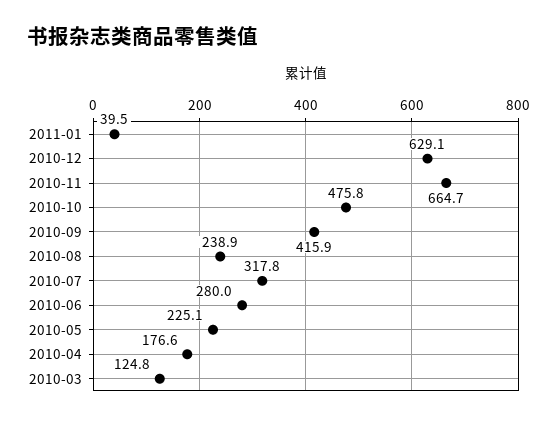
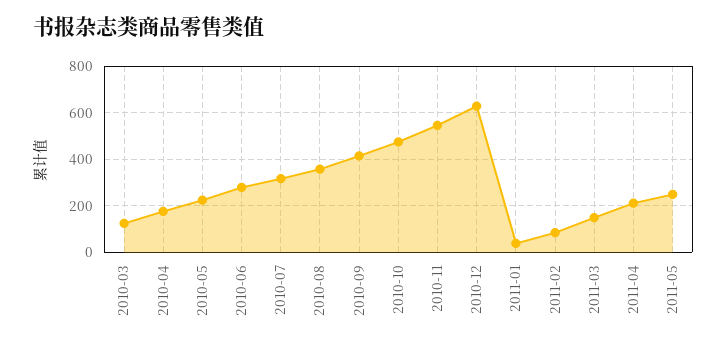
2010-11: 664.7 -> 550
2010-08: 238.9 -> 350
2011-02: none -> 100
2011-03: none -> 150
2011-04: none -> 200
2011-05: none -> 250

